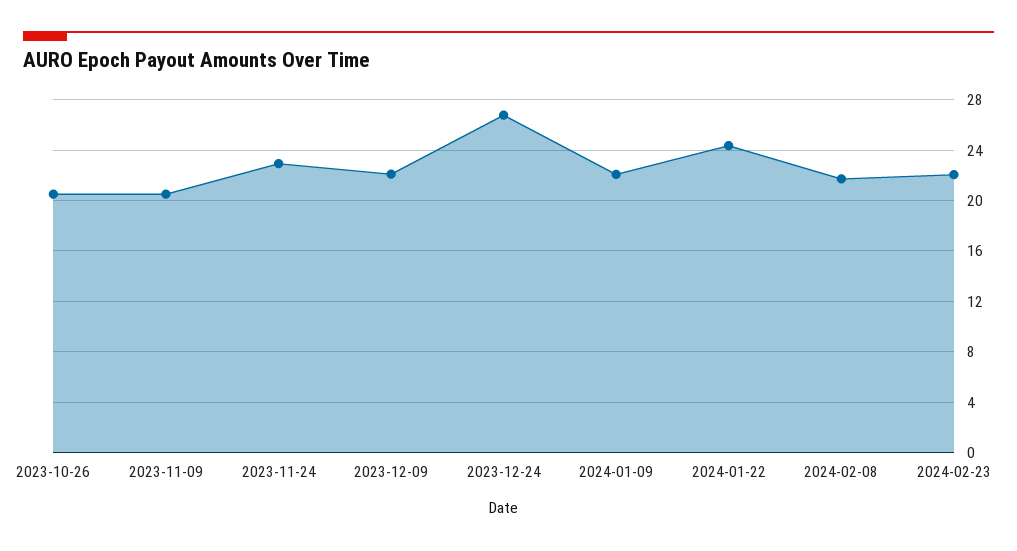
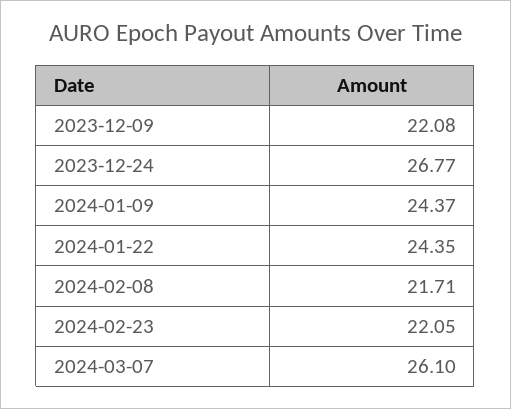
2023-10-26: 20.5 -> none
2023-11-09: 20.5 -> none
2023-11-24: 23 -> none
2024-01-09: 22 -> 24.37
2024-03-07: none -> 26.1

